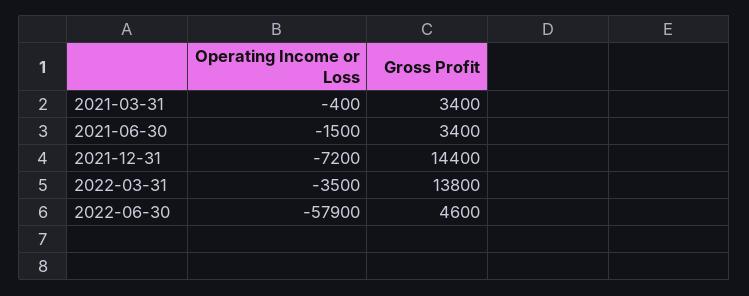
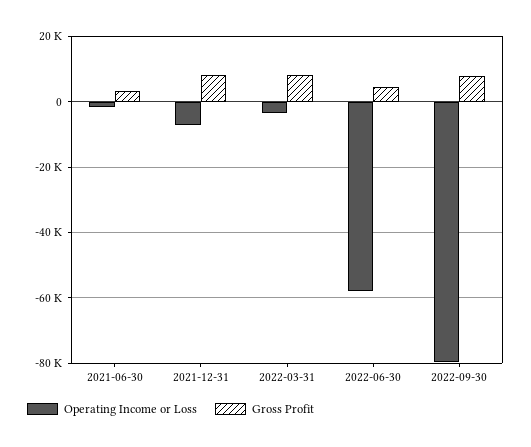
Operating Income or Loss, 2021-03-31: -400 -> none
Gross Profit, 2021-03-31: 3400 -> none
Gross Profit, 2021-12-31: 14400 -> 8000
Gross Profit, 2022-03-31: 13800 -> 8000
Operating Income or Loss, 2022-09-30: none -> -80000
Gross Profit, 2022-09-30: none -> 8000

